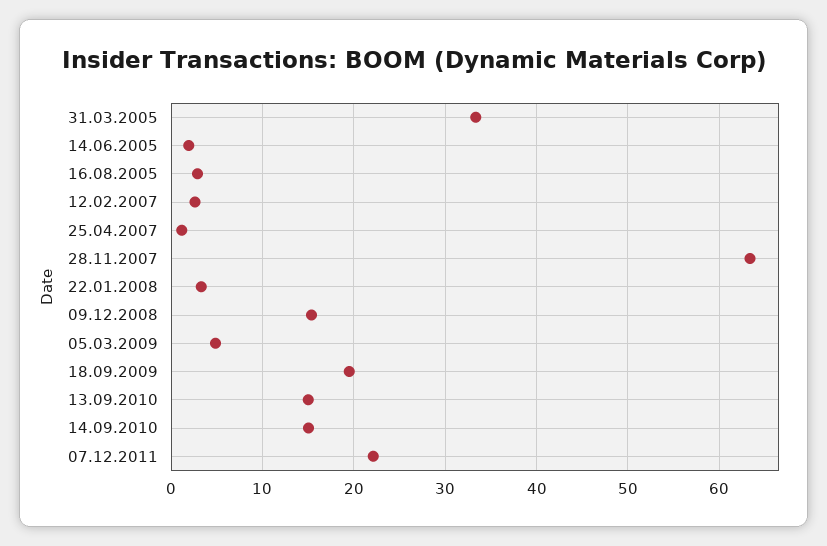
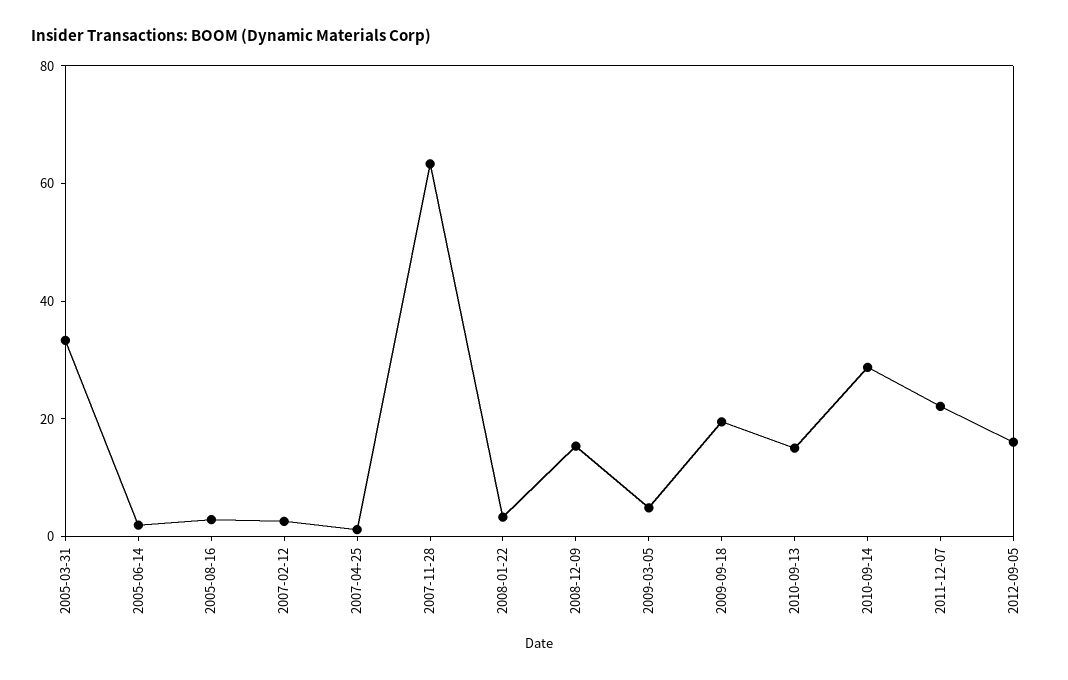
14.09.2010: 15 -> 30
2012-09-05: none -> 15

